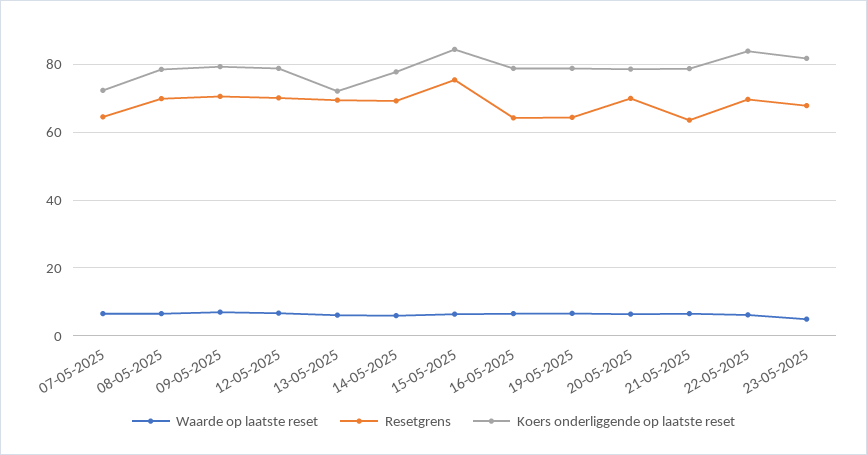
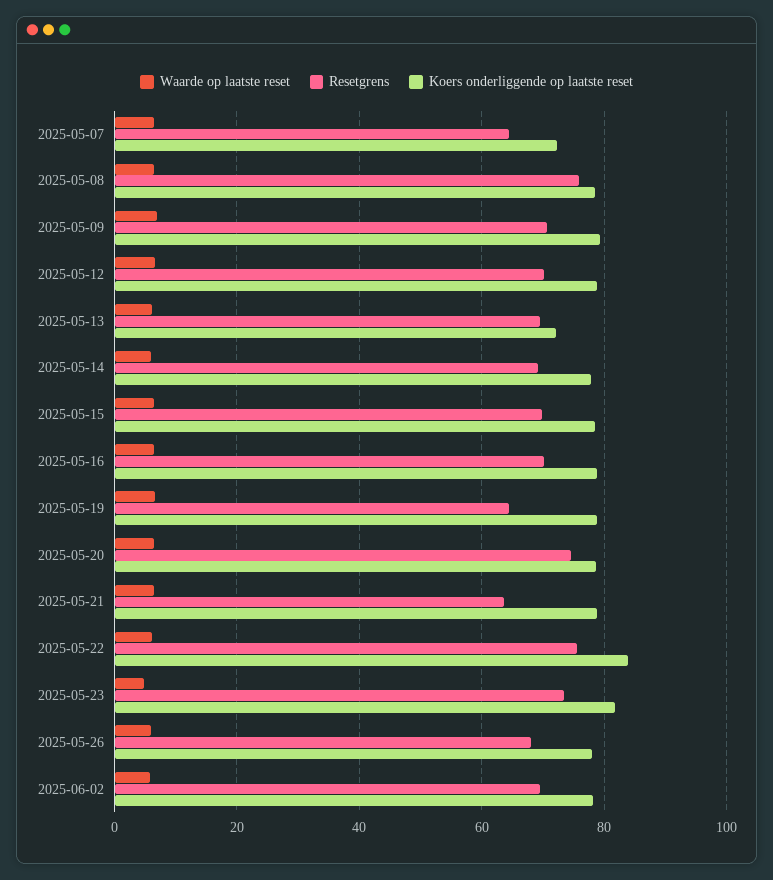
Resetgrens, 08-05-2025: 70 -> 76
Resetgrens, 15-05-2025: 76 -> 70
Koers onderliggende op laatste reset, 15-05-2025: 84 -> 78
Resetgrens, 16-05-2025: 64 -> 70
Resetgrens, 20-05-2025: 70 -> 74
Resetgrens, 22-05-2025: 70 -> 76
Resetgrens, 23-05-2025: 68 -> 74
Waarde op laatste reset, 2025-05-26: none -> 6
Resetgrens, 2025-05-26: none -> 68
Koers onderliggende op laatste reset, 2025-05-26: none -> 78
Waarde op laatste reset, 2025-06-02: none -> 6
Resetgrens, 2025-06-02: none -> 70
Koers onderliggende op laatste reset, 2025-06-02: none -> 78

